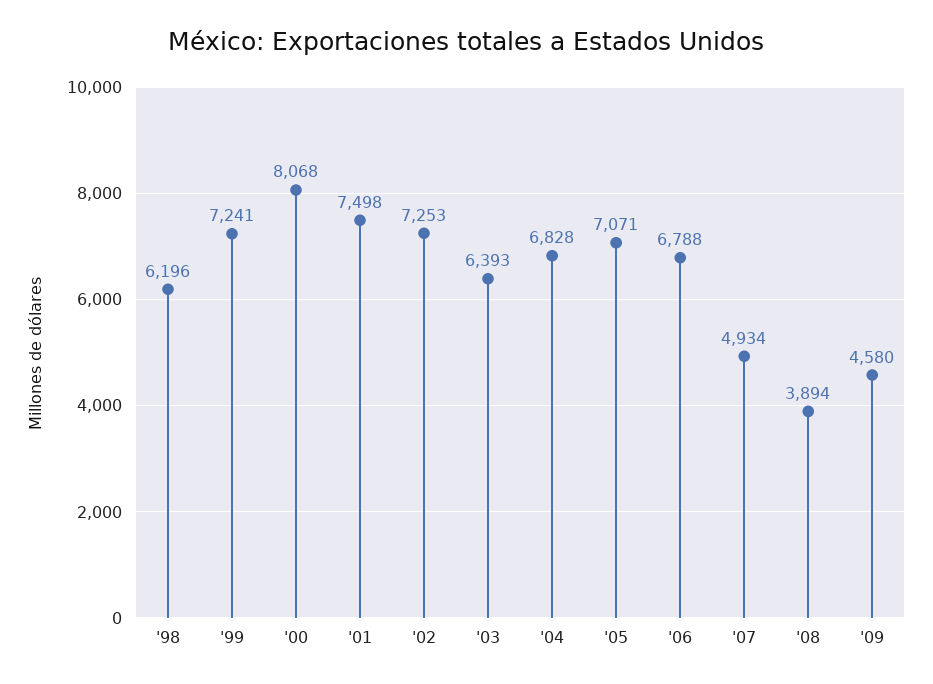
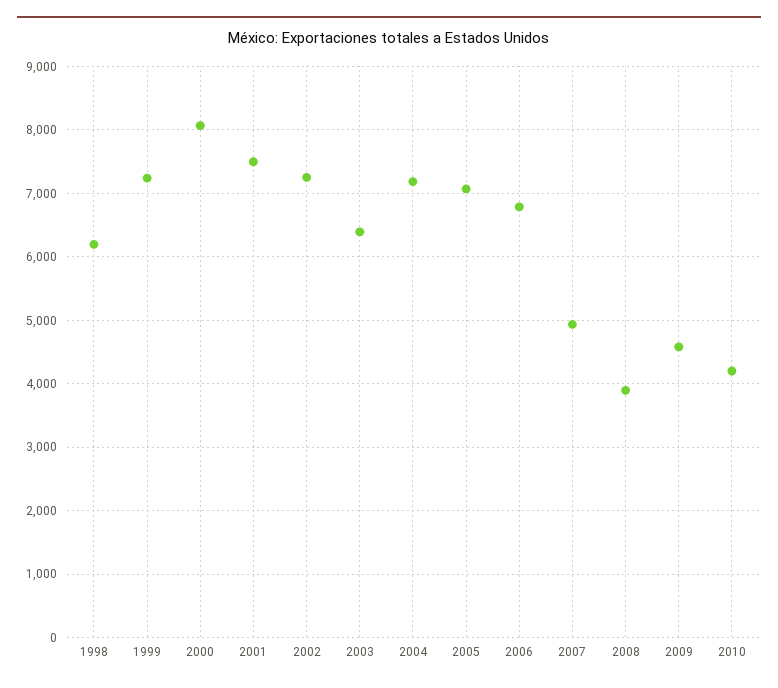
'04: 6828 -> 7200
2010: none -> 4200

